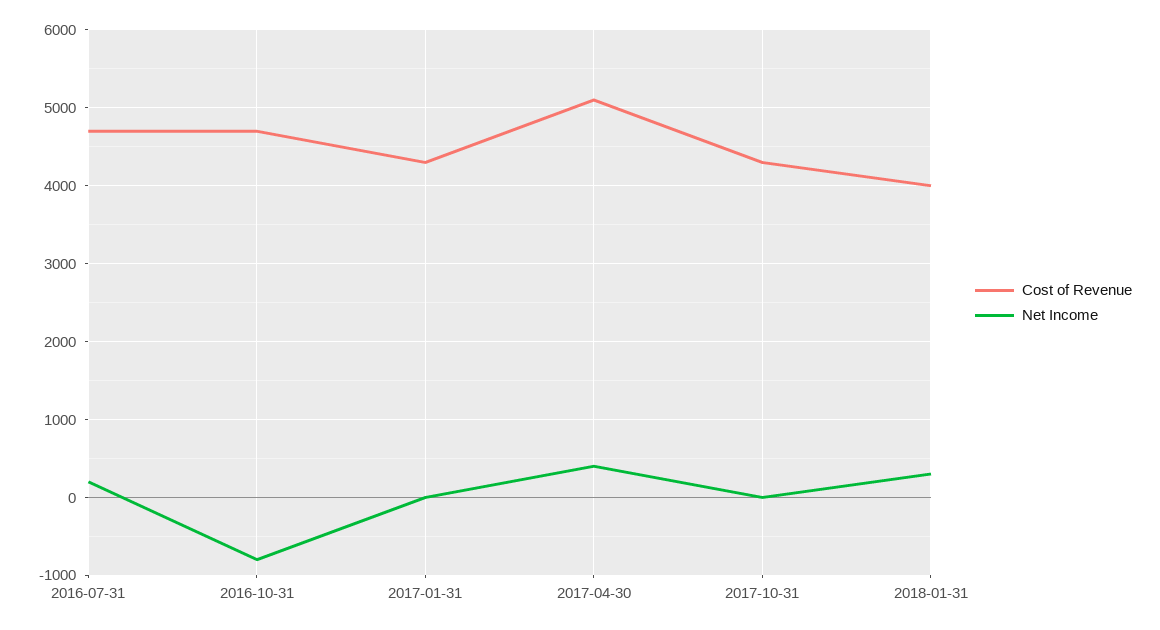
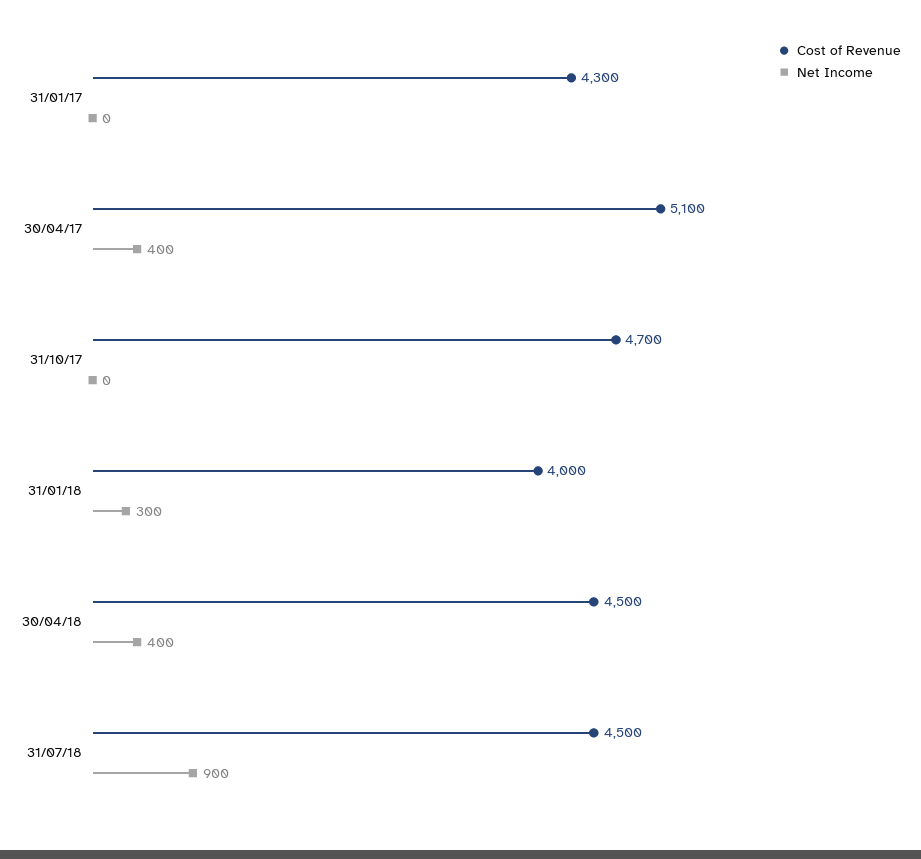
Cost of Revenue, 2016-07-31: 4700 -> none
Net Income, 2016-07-31: 200 -> none
Cost of Revenue, 2016-10-31: 4700 -> none
Net Income, 2016-10-31: -800 -> none
Cost of Revenue, 2017-10-31: 4300 -> 4700
Cost of Revenue, 30/04/18: none -> 4500
Net Income, 30/04/18: none -> 400
Cost of Revenue, 31/07/18: none -> 4500
Net Income, 31/07/18: none -> 900

